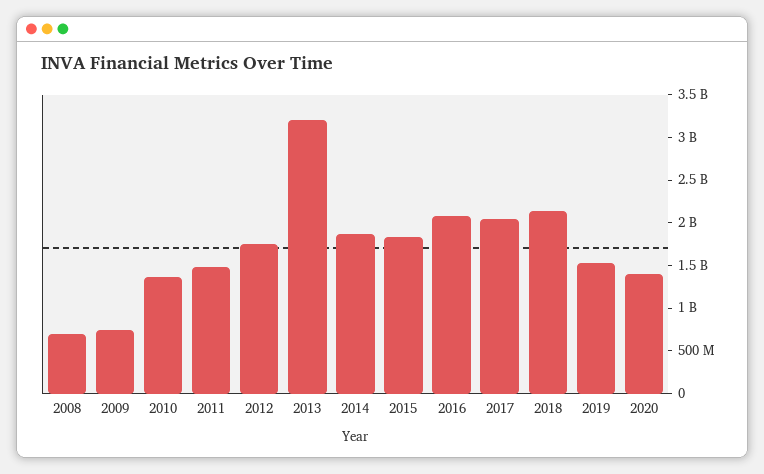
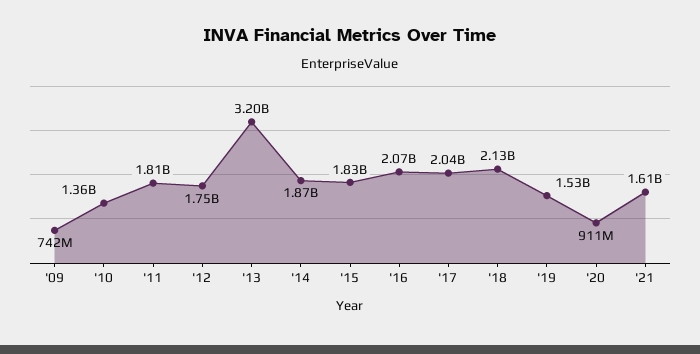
2008: 700000000 -> none
2011: 1500000000 -> 1810000000
2020: 1400000000 -> 911000000
'21: none -> 1610000000

